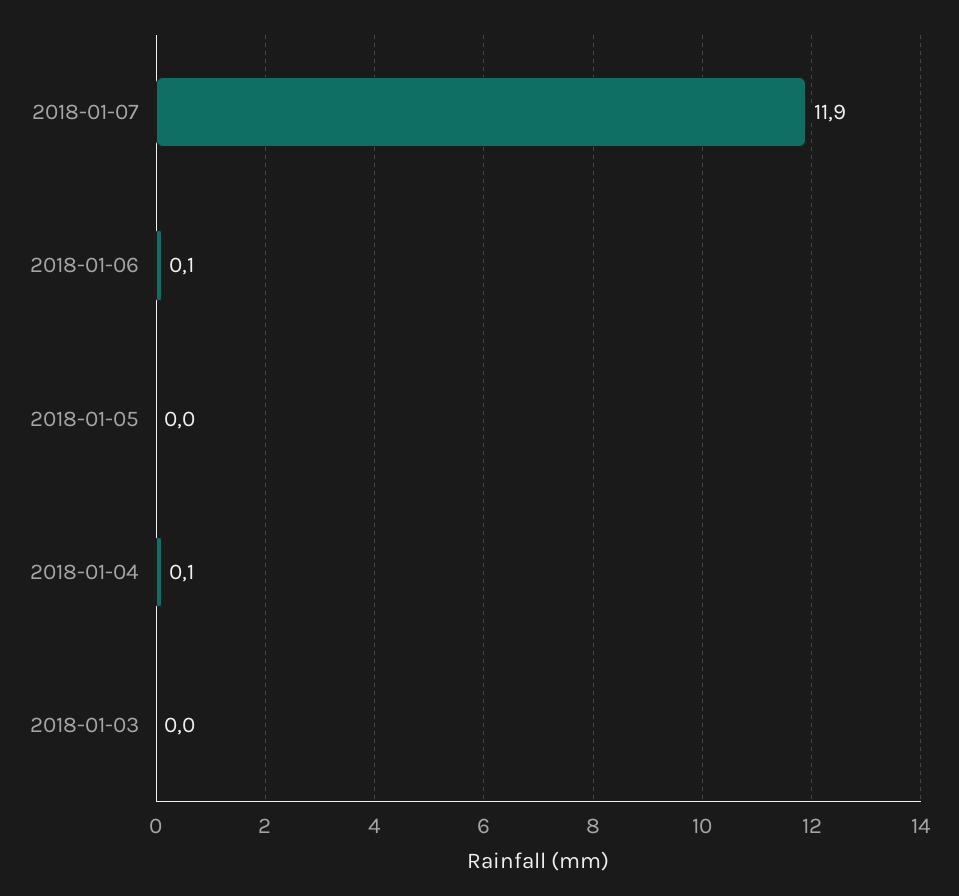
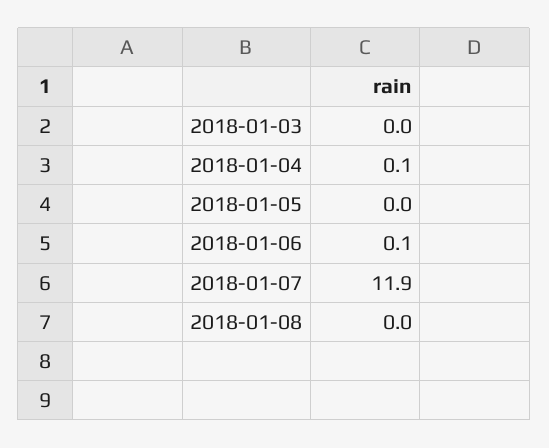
2018-01-08: none -> 0

